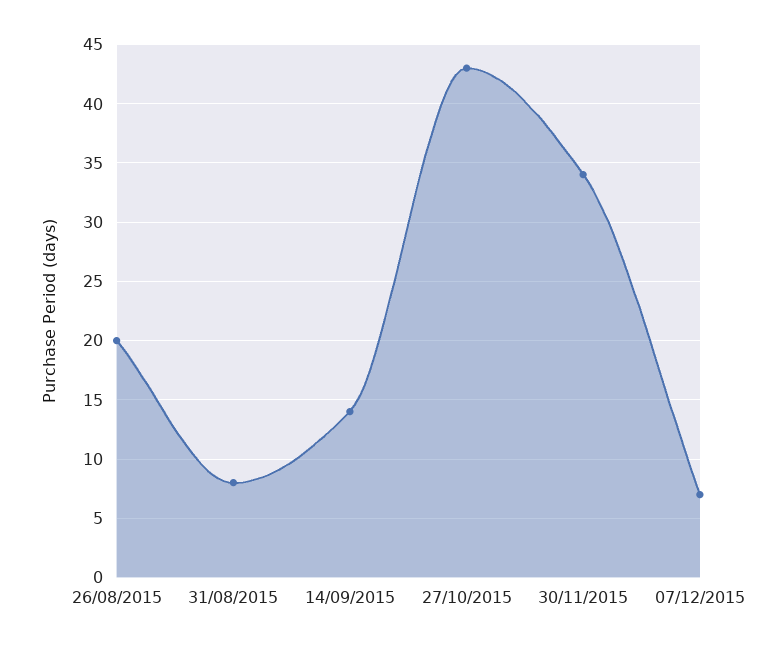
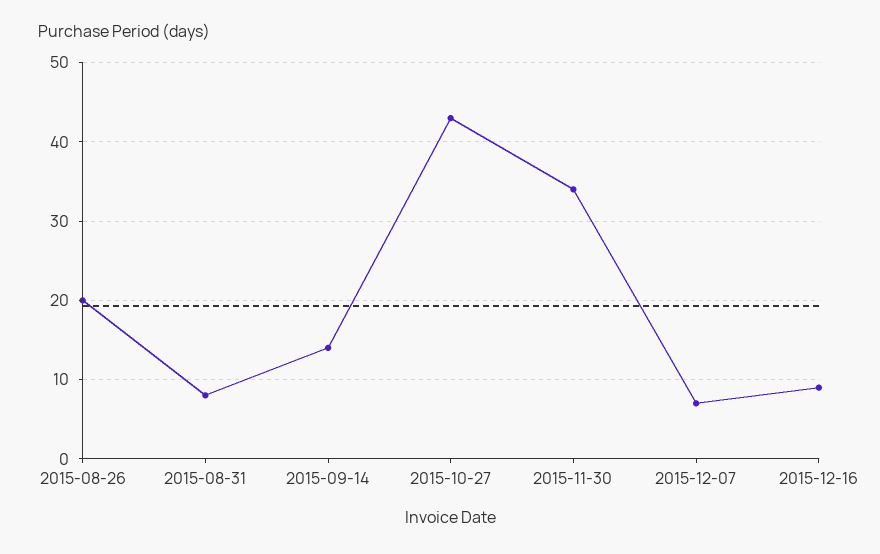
2015-12-16: none -> 9

